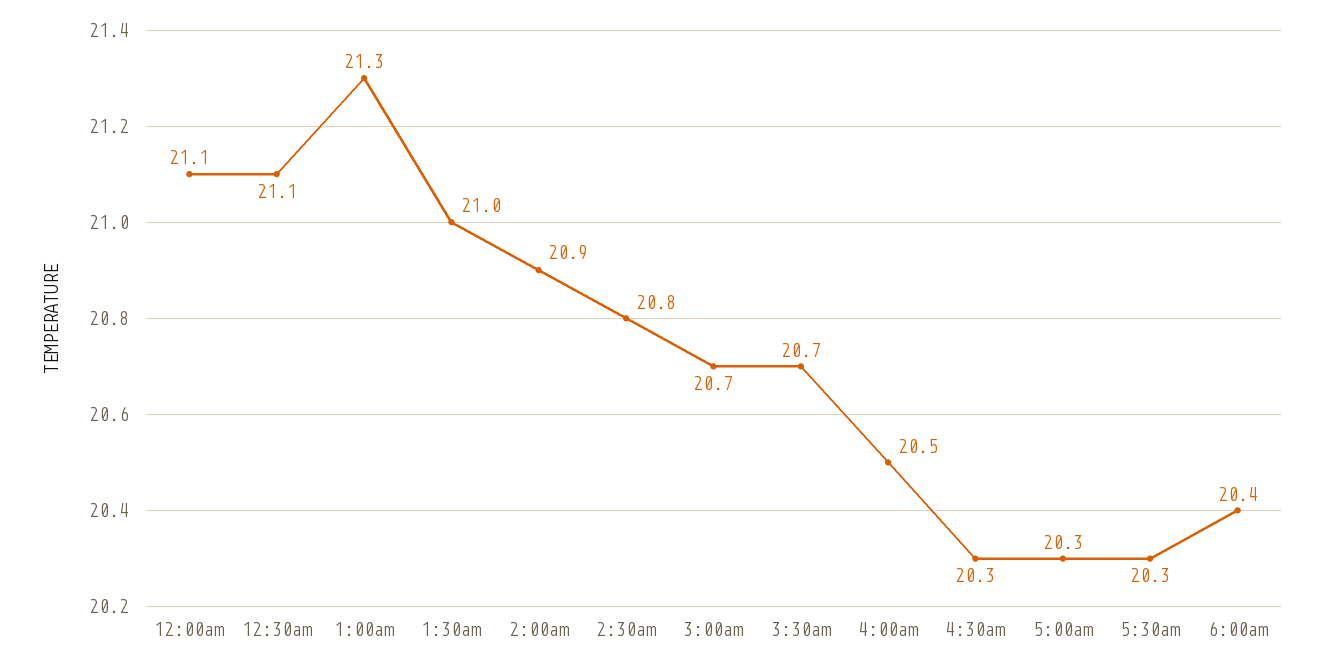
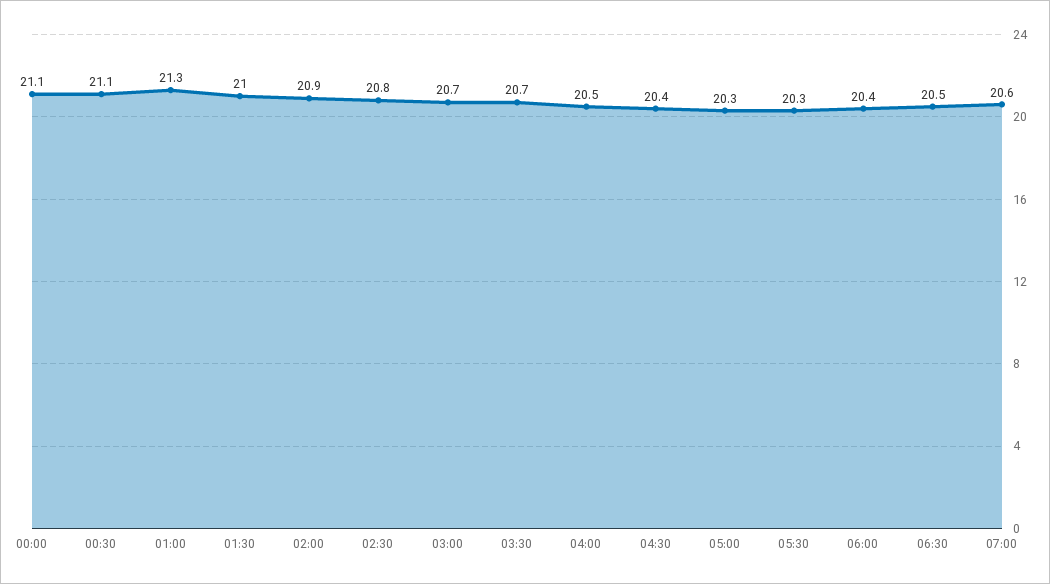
4:30am: 20.3 -> 20.4
06:30: none -> 20.5
07:00: none -> 20.6

